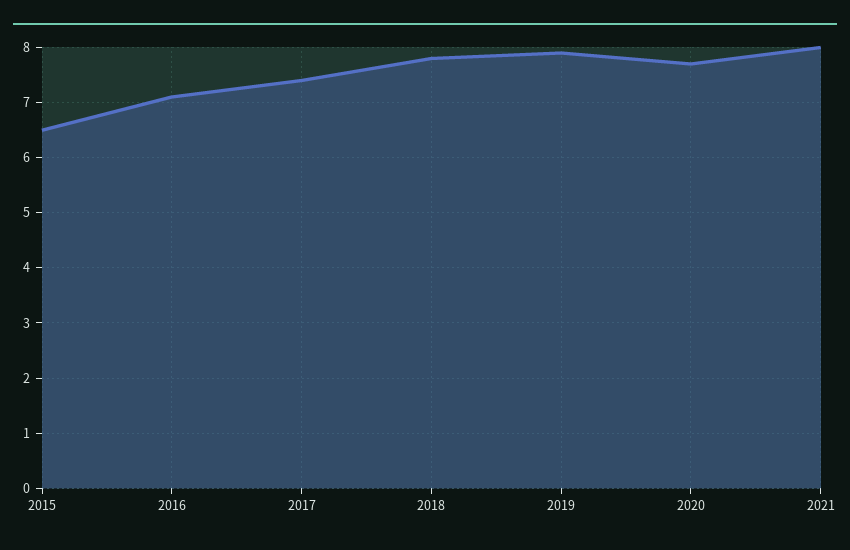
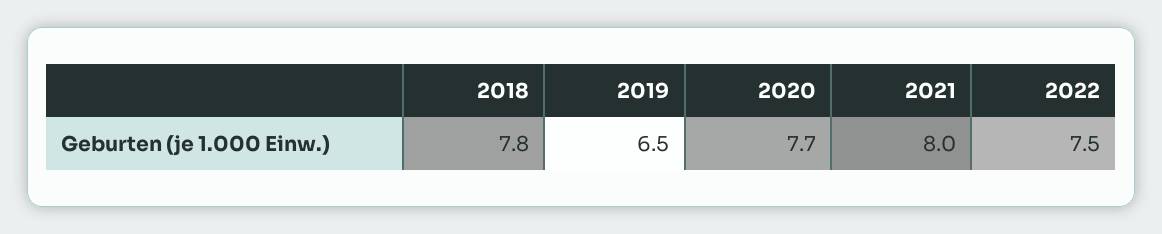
2015: 6.5 -> none
2016: 7 -> none
2017: 7.5 -> none
2019: 8 -> 6.5
2022: none -> 7.5

